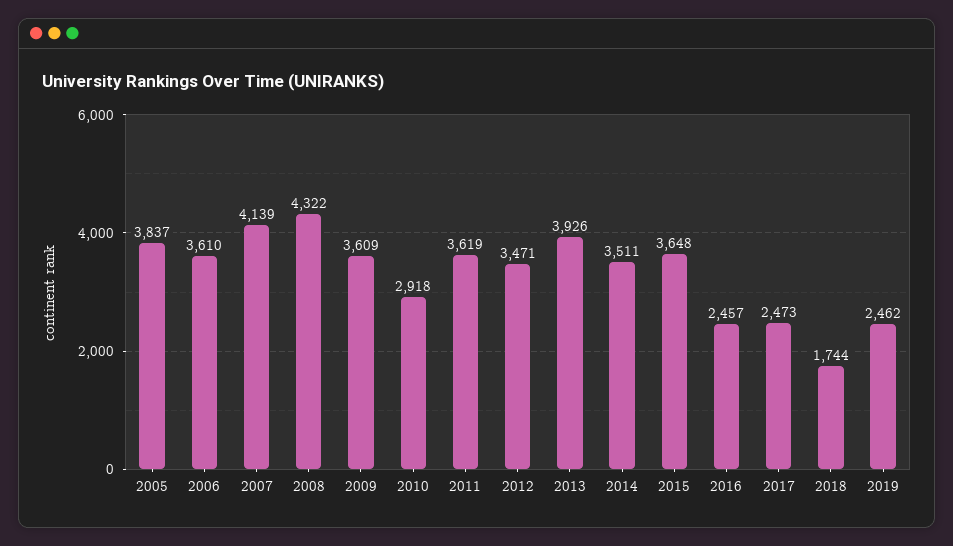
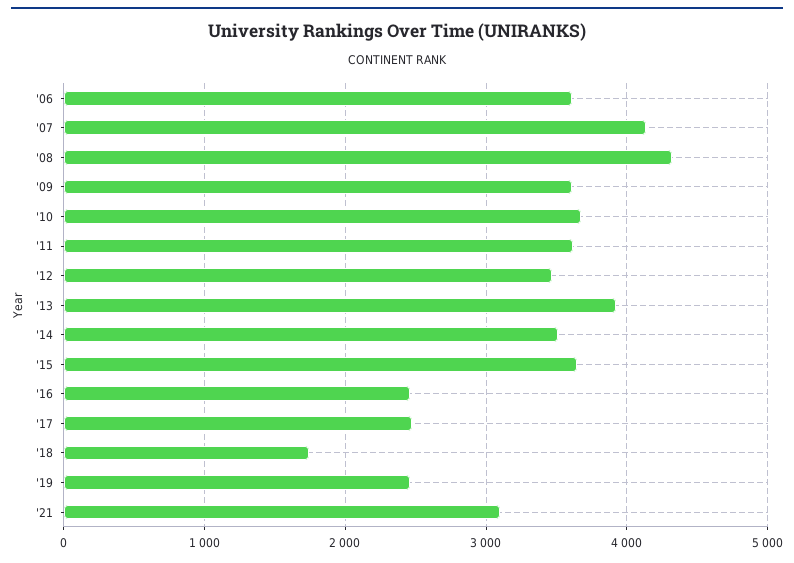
2005: 3837 -> none
2010: 2918 -> 3700
'21: none -> 3100

